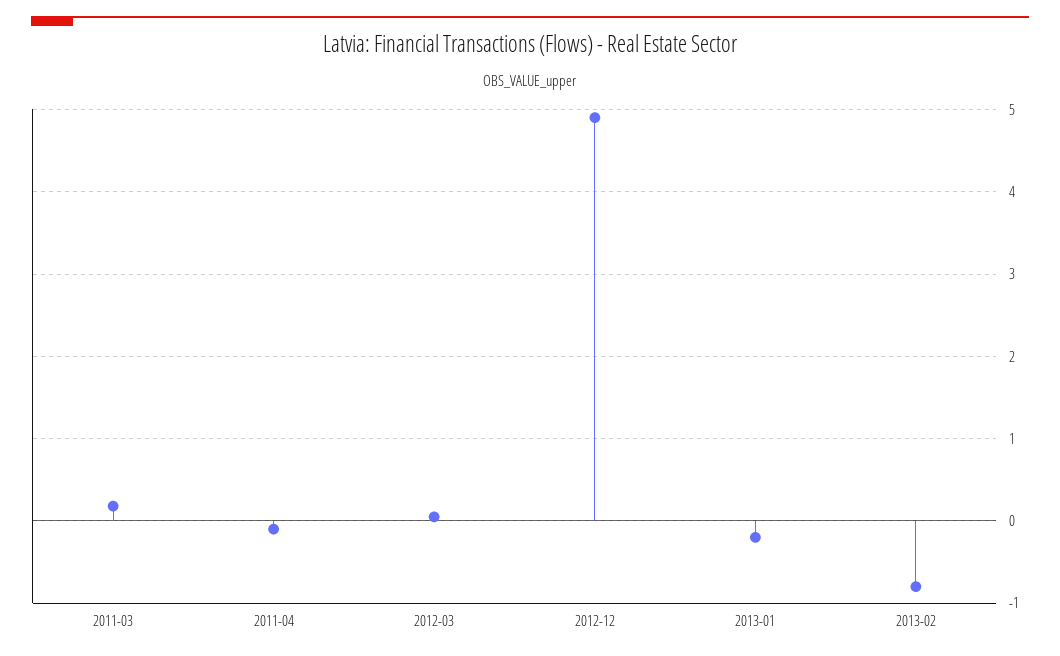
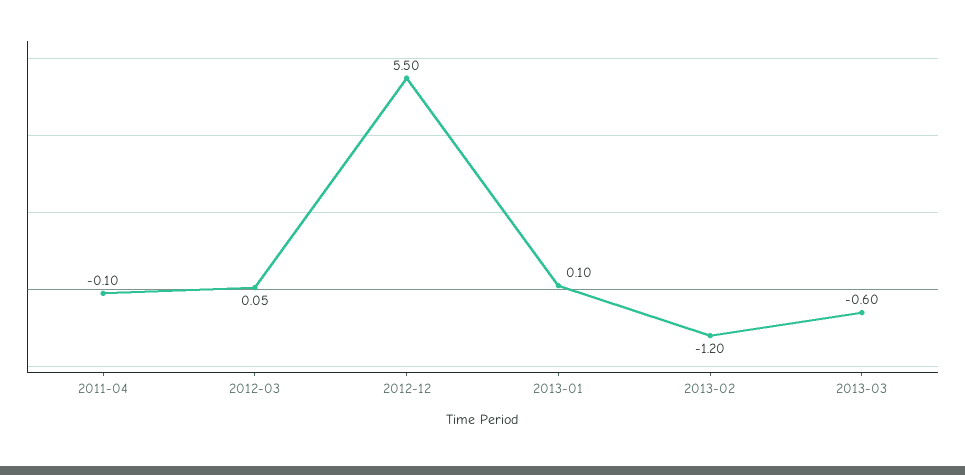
2011-03: 0.2 -> none
2012-12: 4.9 -> 5.5
2013-01: -0.2 -> 0.1
2013-02: -0.8 -> -1.2
2013-03: none -> -0.6

